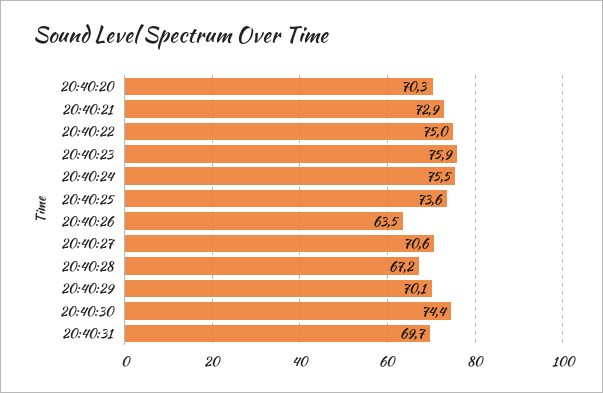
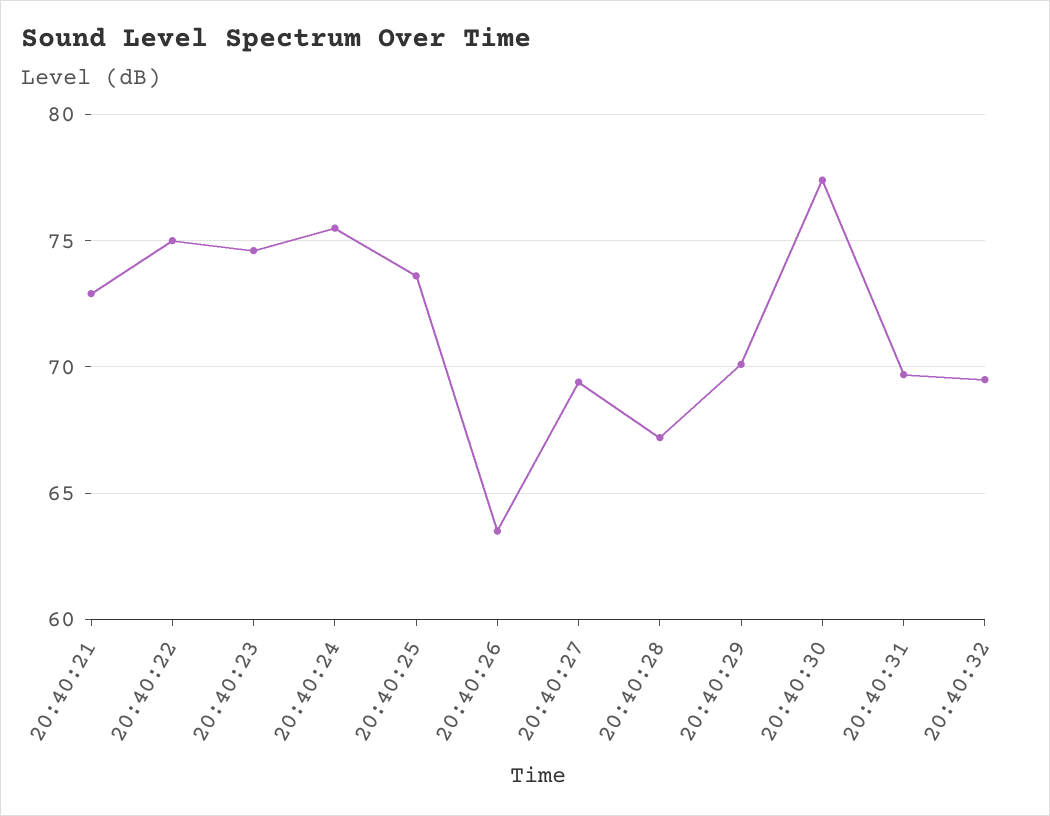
20:40:20: 70.3 -> none
20:40:23: 75.9 -> 74.5
20:40:27: 70.6 -> 69.5
20:40:30: 74.4 -> 77.5
20:40:32: none -> 69.5

